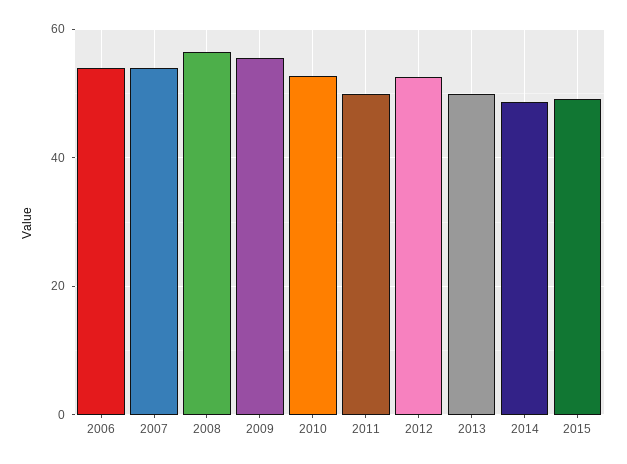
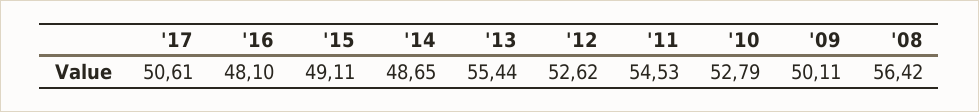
2006: 54 -> none
2007: 54 -> none
2009: 56 -> 50.11
2011: 50 -> 54.53
2013: 50 -> 55.44
'17: none -> 50.61
'16: none -> 48.1

